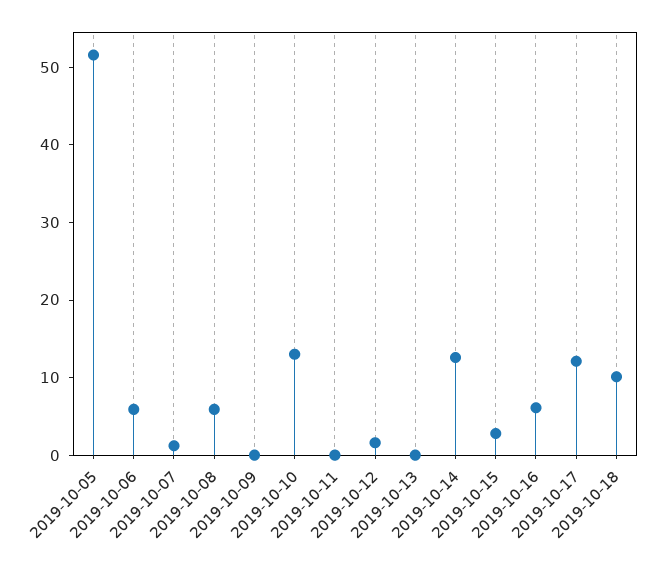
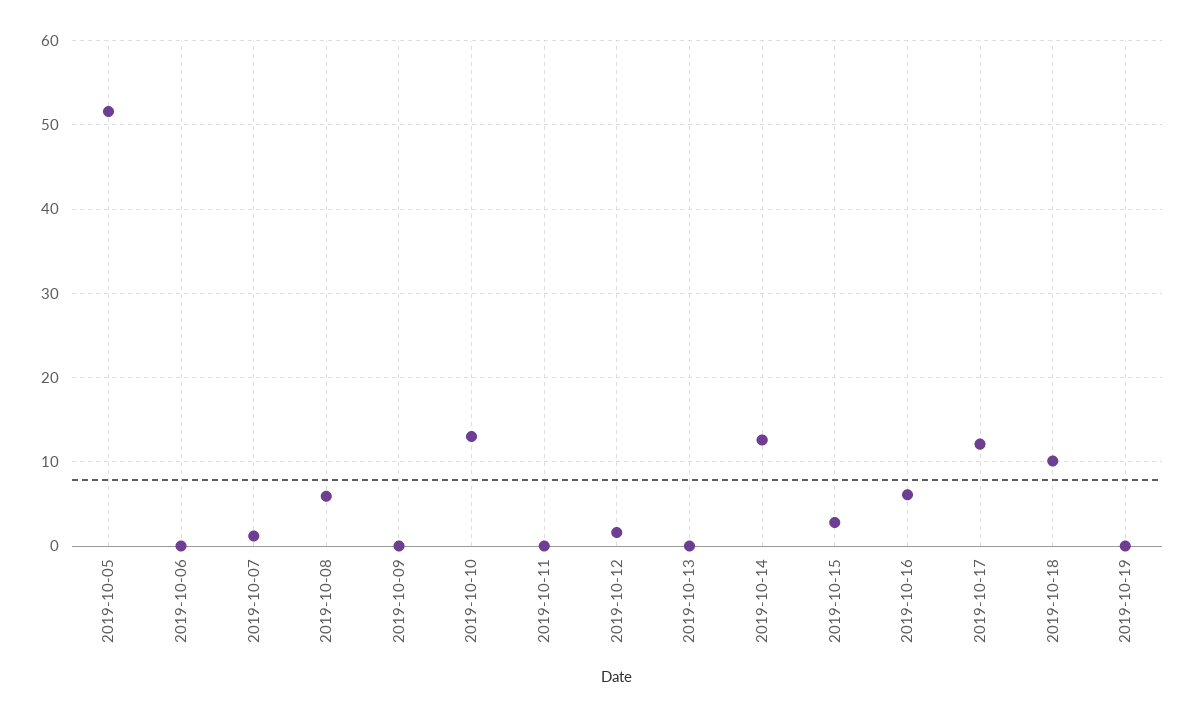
2019-10-06: 6 -> 0
2019-10-19: none -> 0

